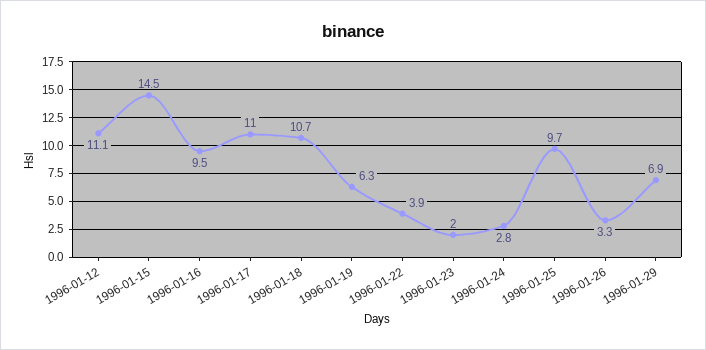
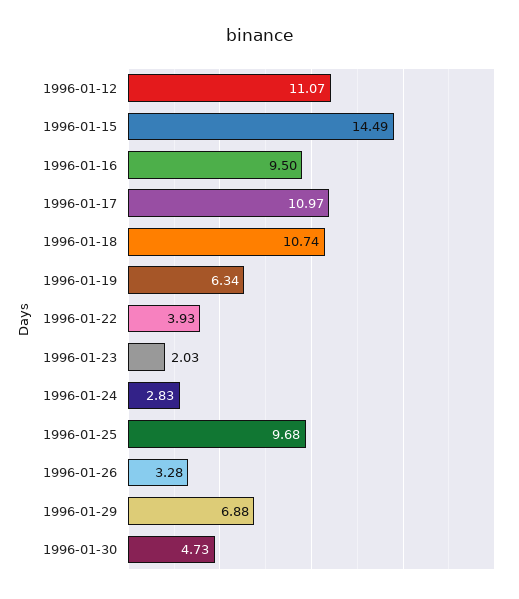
1996-01-30: none -> 4.73

